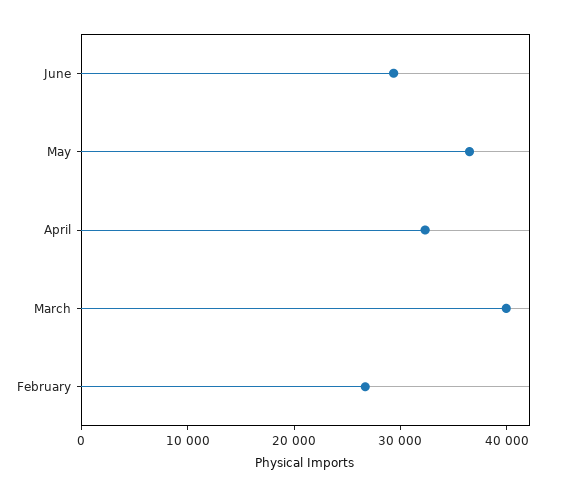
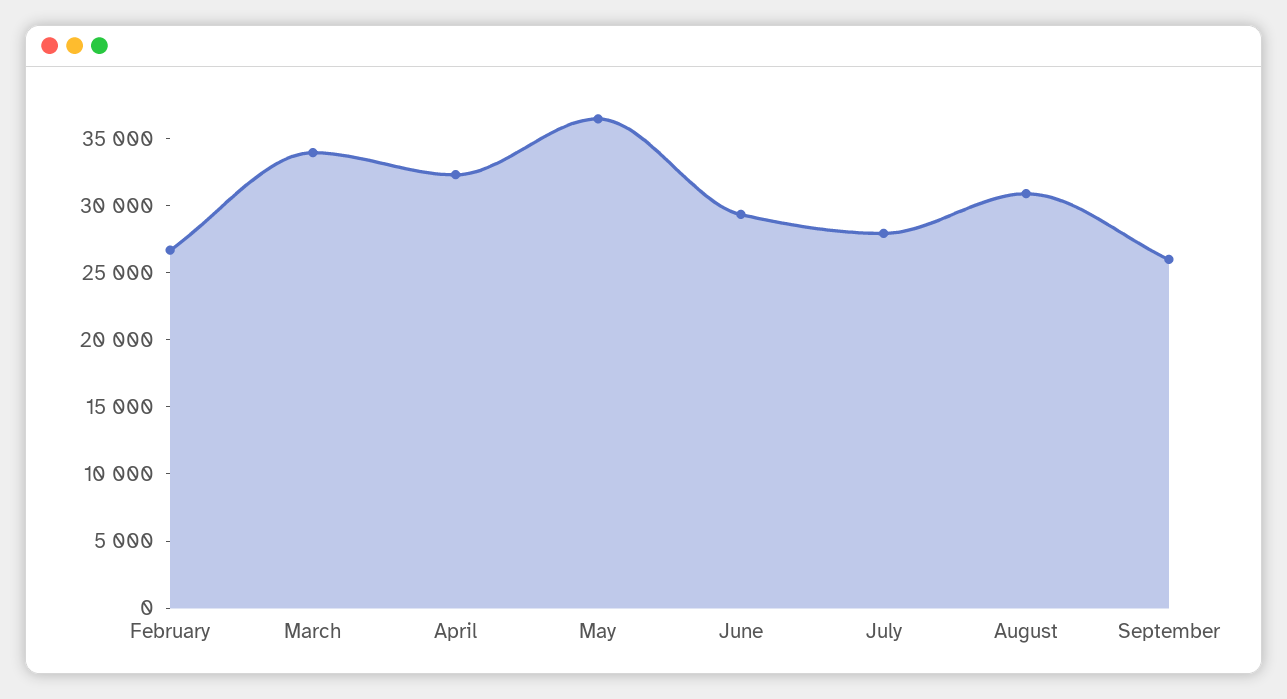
March: 40000 -> 34000
July: none -> 28000
August: none -> 31000
September: none -> 26000

